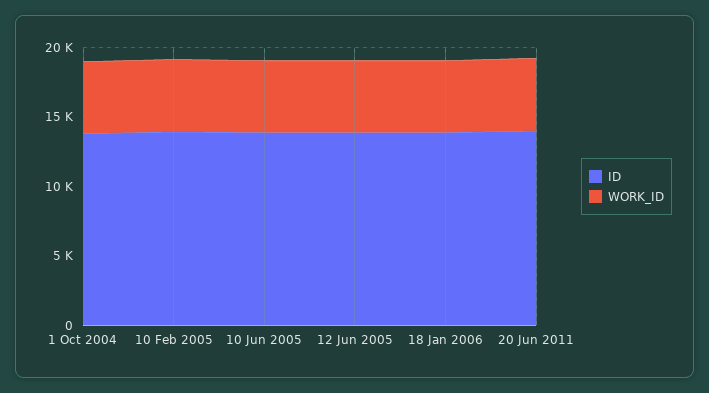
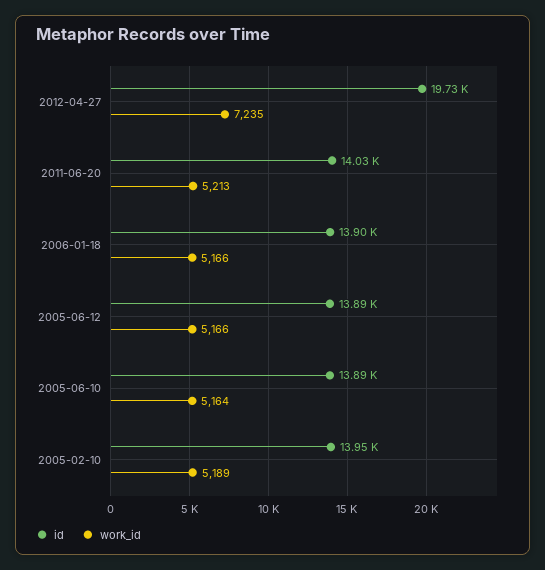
ID, 1 Oct 2004: 14000 -> none
WORK_ID, 1 Oct 2004: 5000 -> none
ID, 2012-04-27: none -> 19730
WORK_ID, 2012-04-27: none -> 7235

